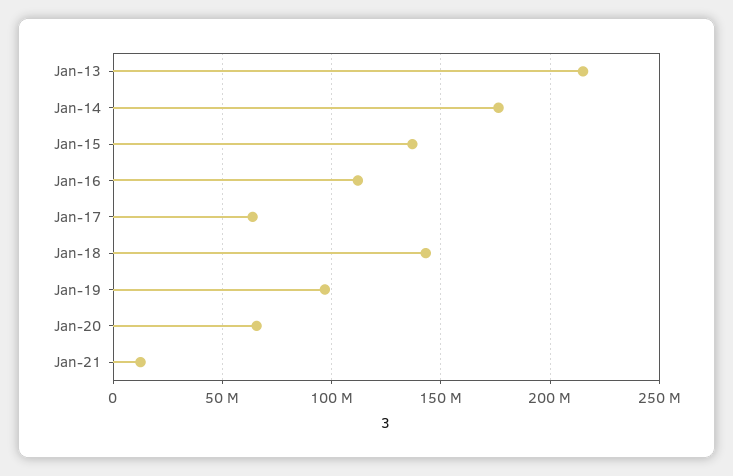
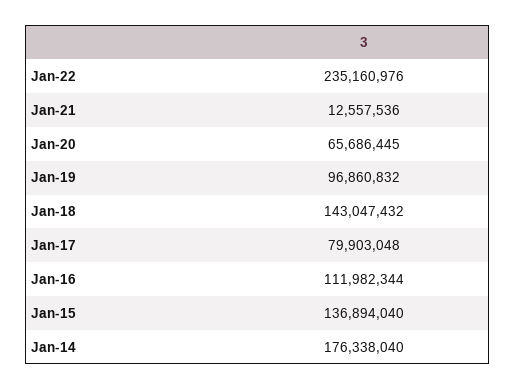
Jan-13: 215000000 -> none
Jan-17: 65000000 -> 79903048
Jan-22: none -> 235160976

